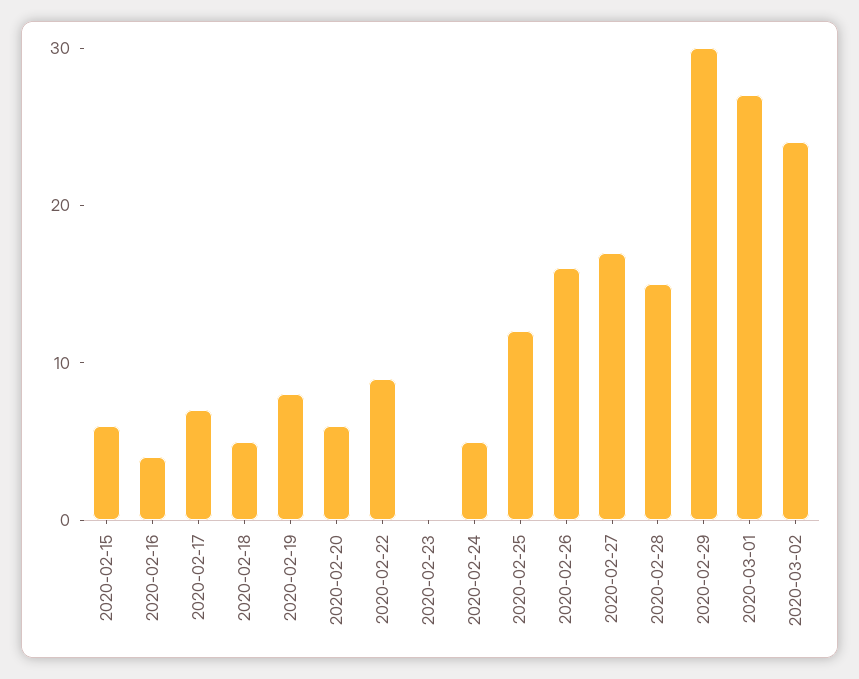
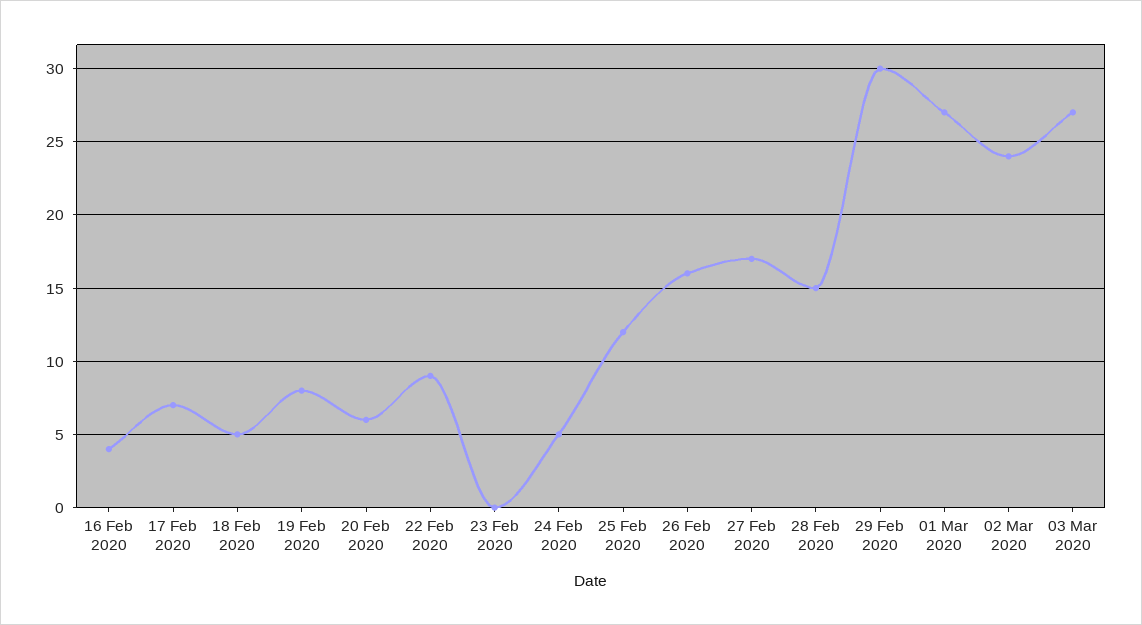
2020-02-15: 6 -> none
03 Mar 2020: none -> 27

